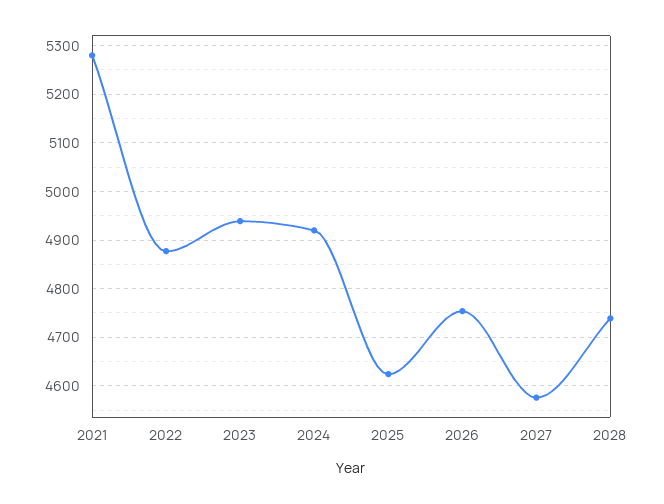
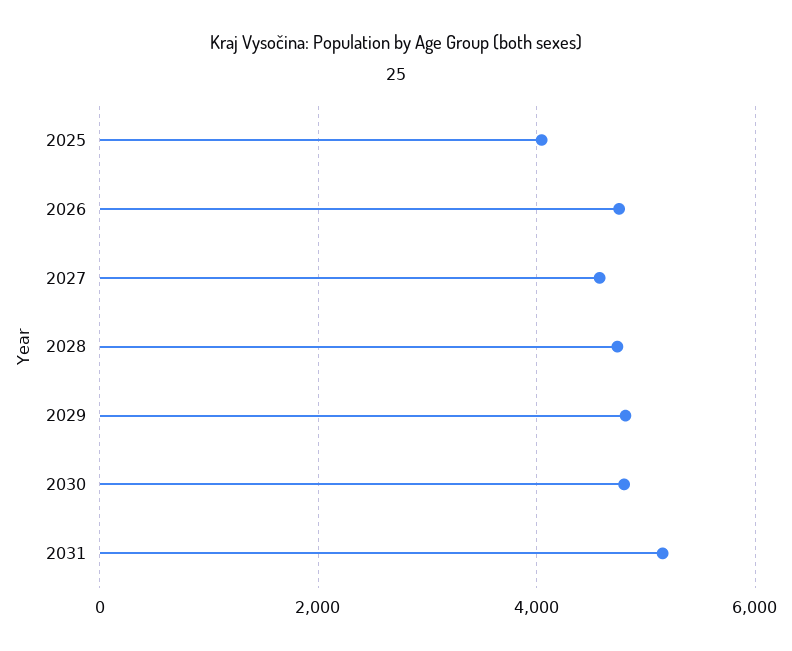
2021: 5280 -> none
2022: 4880 -> none
2023: 4940 -> none
2024: 4920 -> none
2025: 4620 -> 4000
2029: none -> 4800
2030: none -> 4800
2031: none -> 5200

